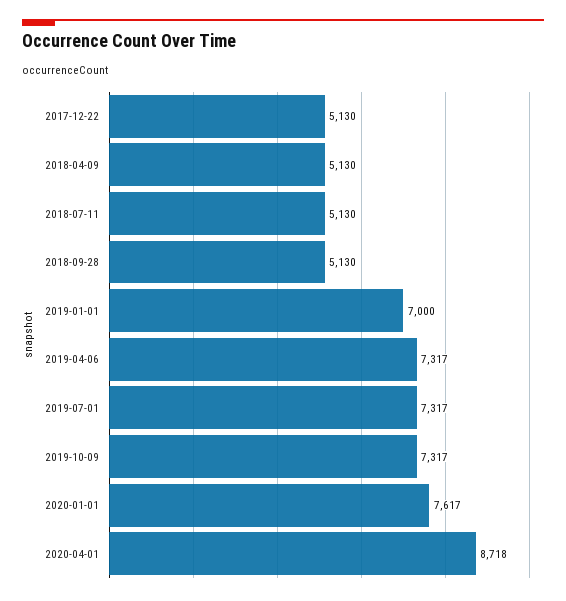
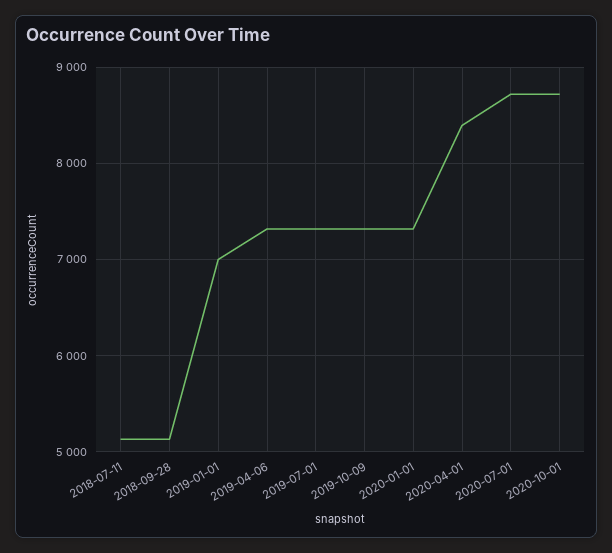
2017-12-22: 5130 -> none
2018-04-09: 5130 -> none
2020-01-01: 7617 -> 7300
2020-04-01: 8718 -> 8400
2020-07-01: none -> 8700
2020-10-01: none -> 8700

